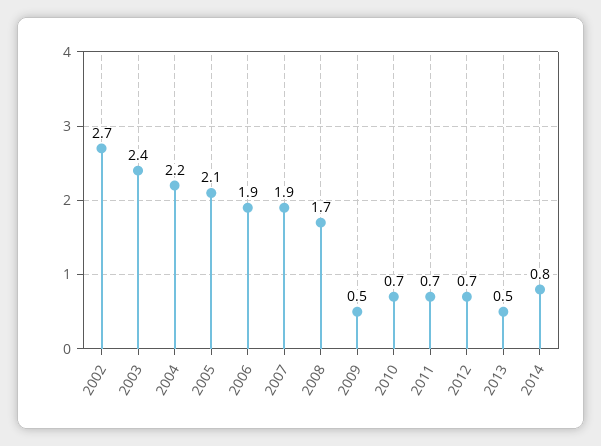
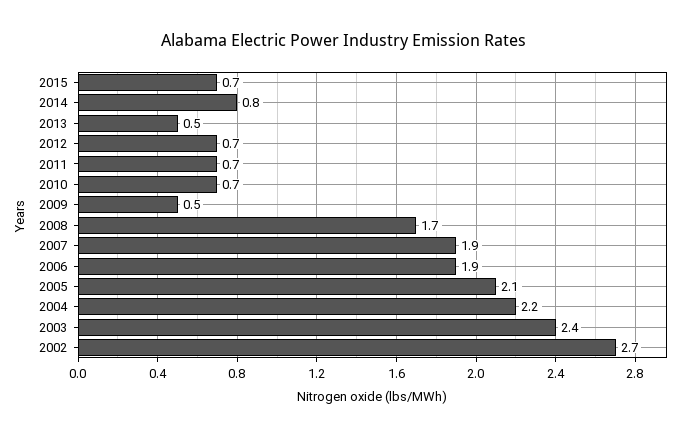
2015: none -> 0.7

